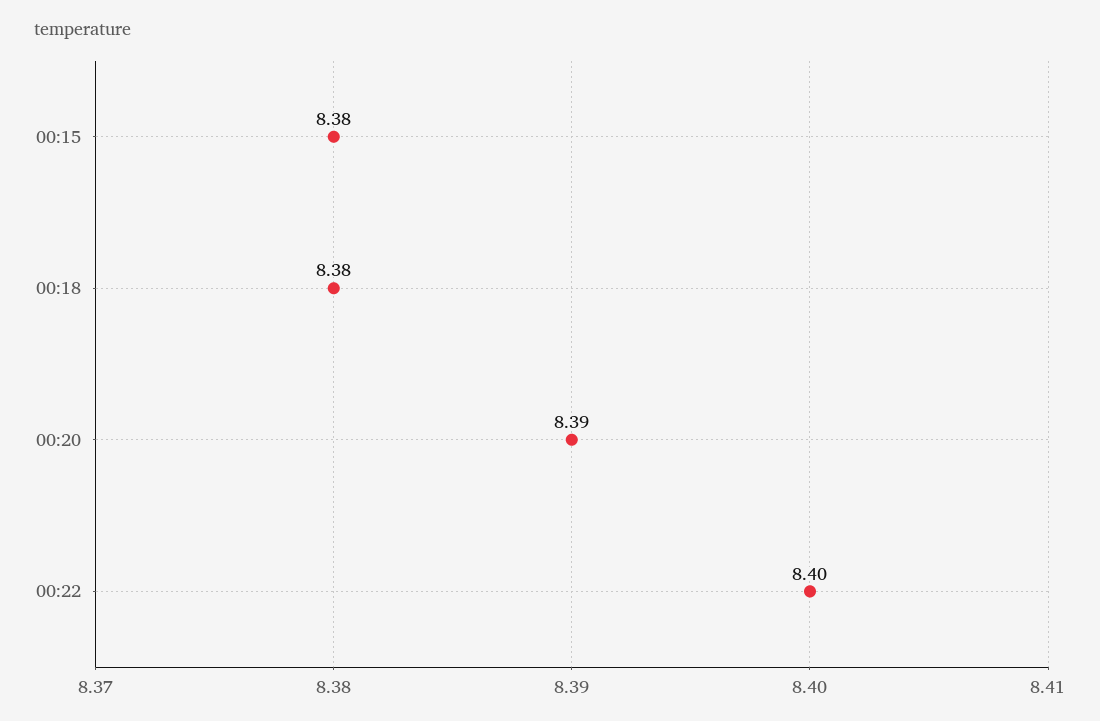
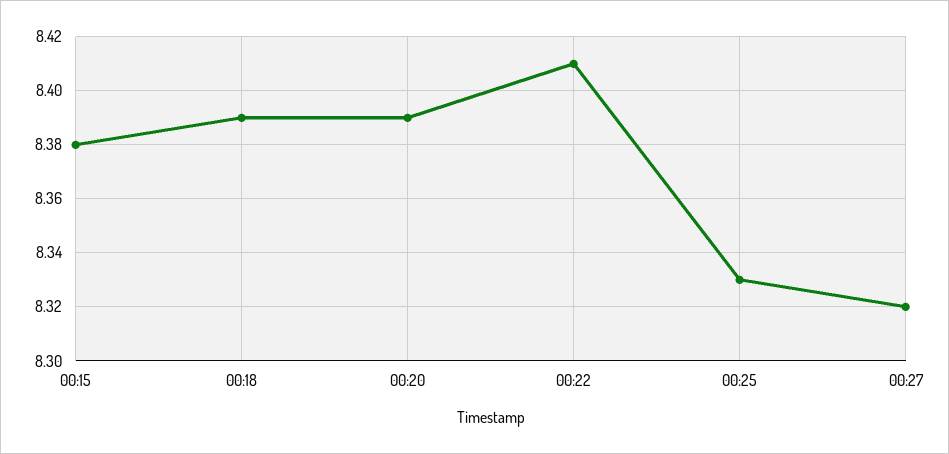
00:18: 8.38 -> 8.39
00:22: 8.4 -> 8.41
00:25: none -> 8.33
00:27: none -> 8.32

